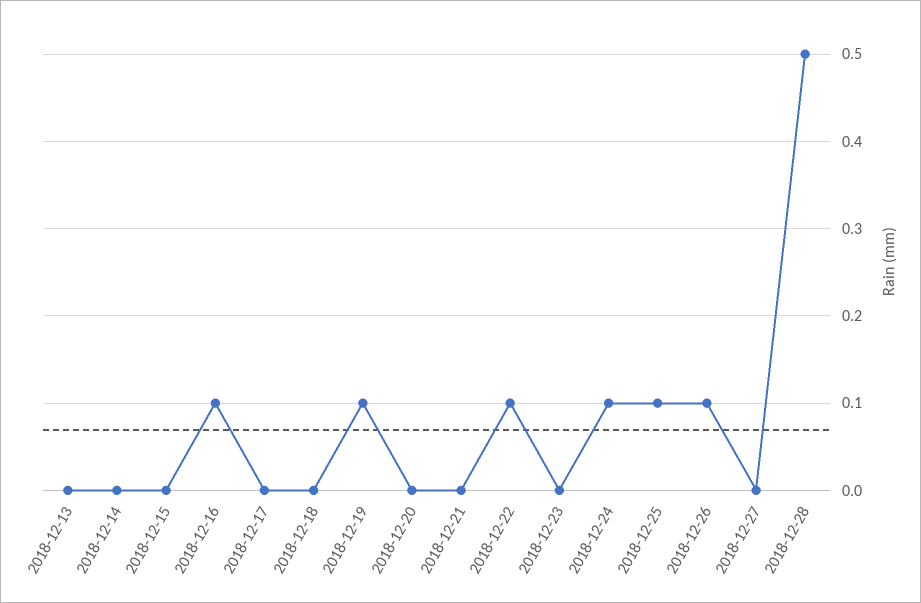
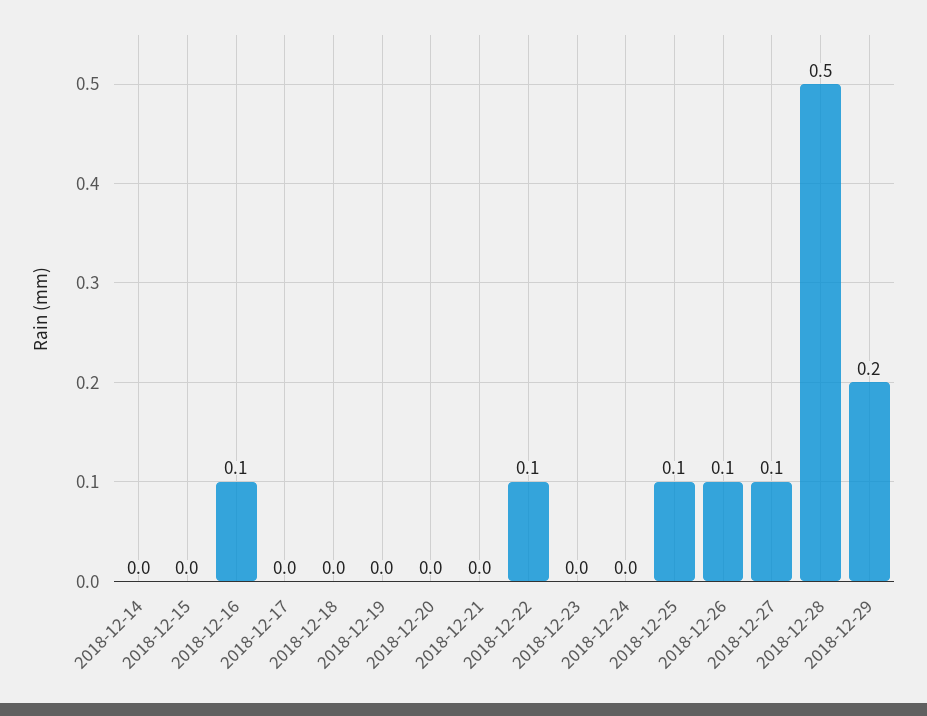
2018-12-13: 0 -> none
2018-12-19: 0.1 -> 0
2018-12-24: 0.1 -> 0
2018-12-27: 0 -> 0.1
2018-12-29: none -> 0.2

